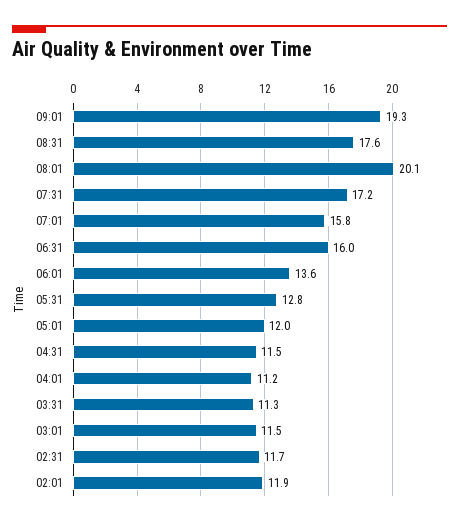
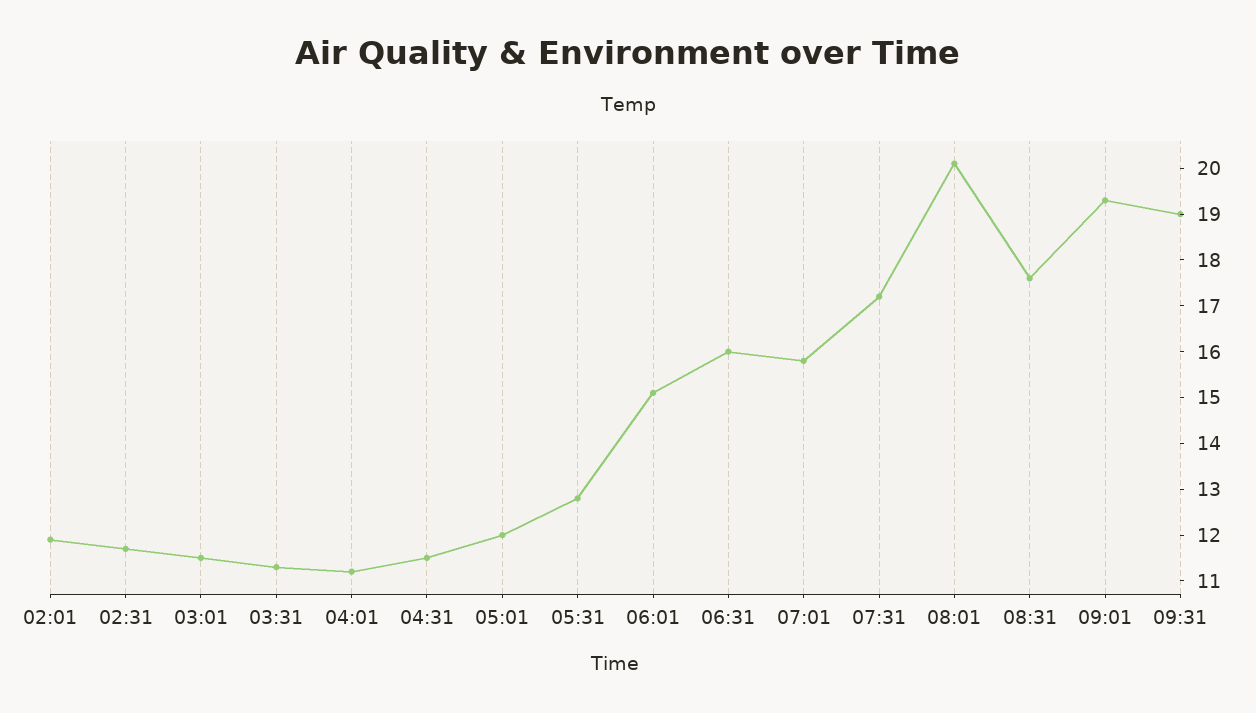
06:01: 13.6 -> 15
09:31: none -> 19

